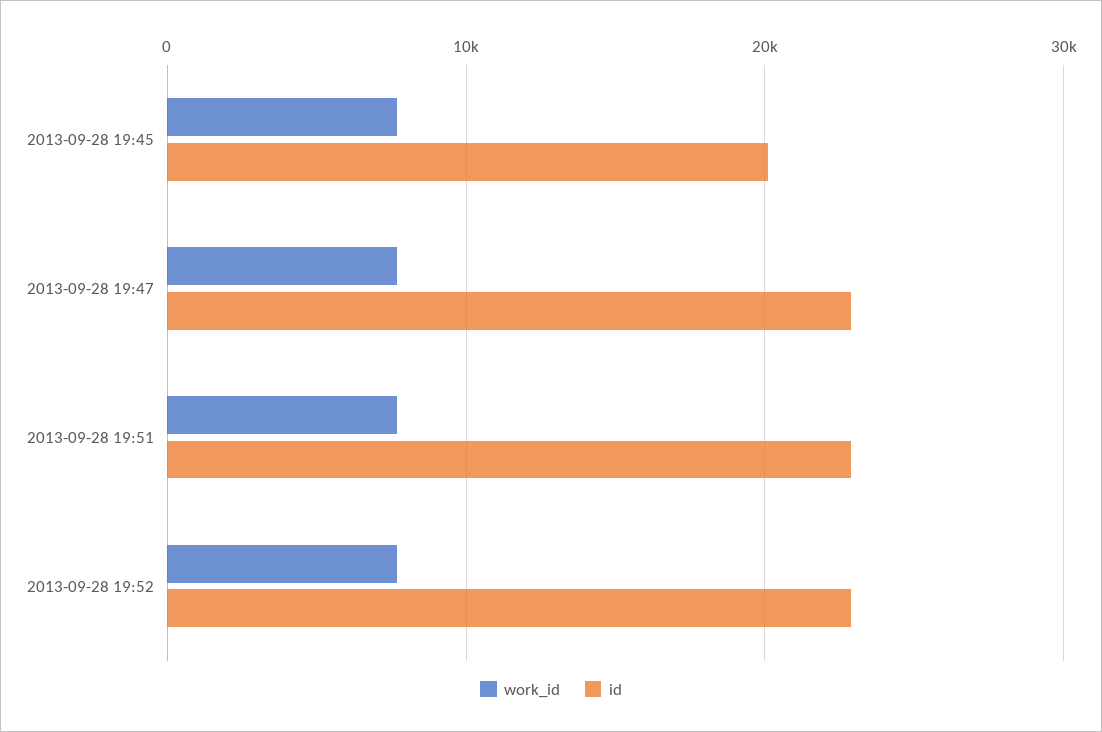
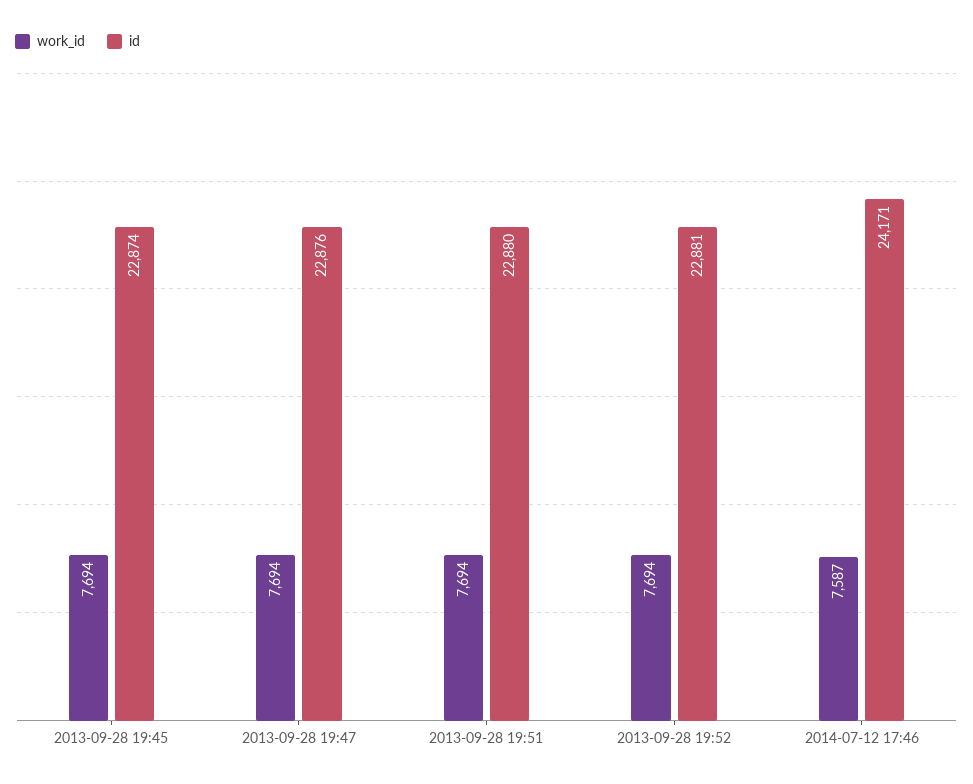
id, 2013-09-28 19:45: 20000 -> 22874
work_id, 2014-07-12 17:46: none -> 7587
id, 2014-07-12 17:46: none -> 24171

